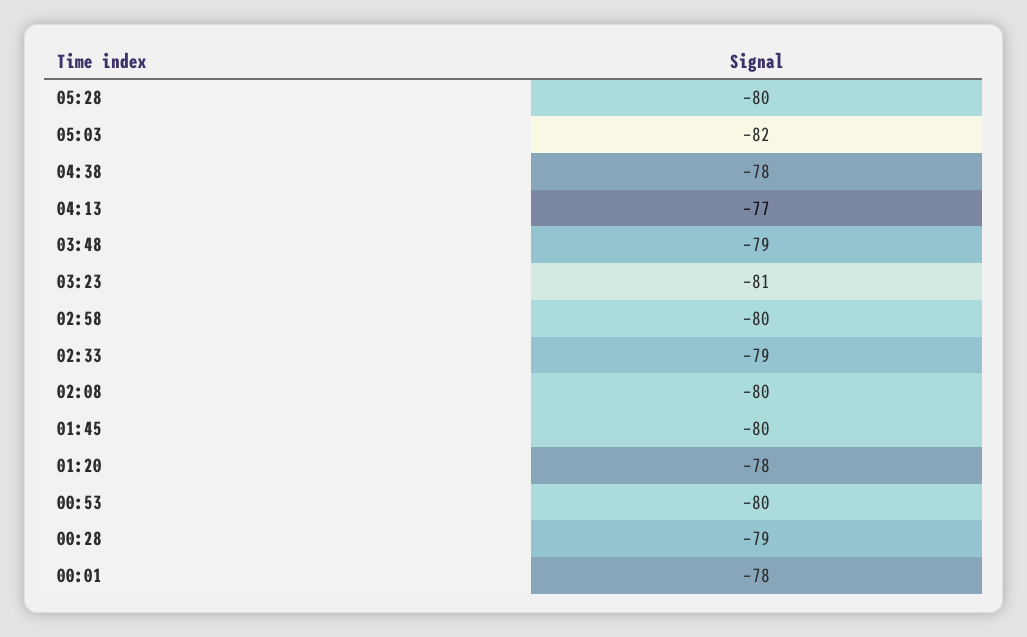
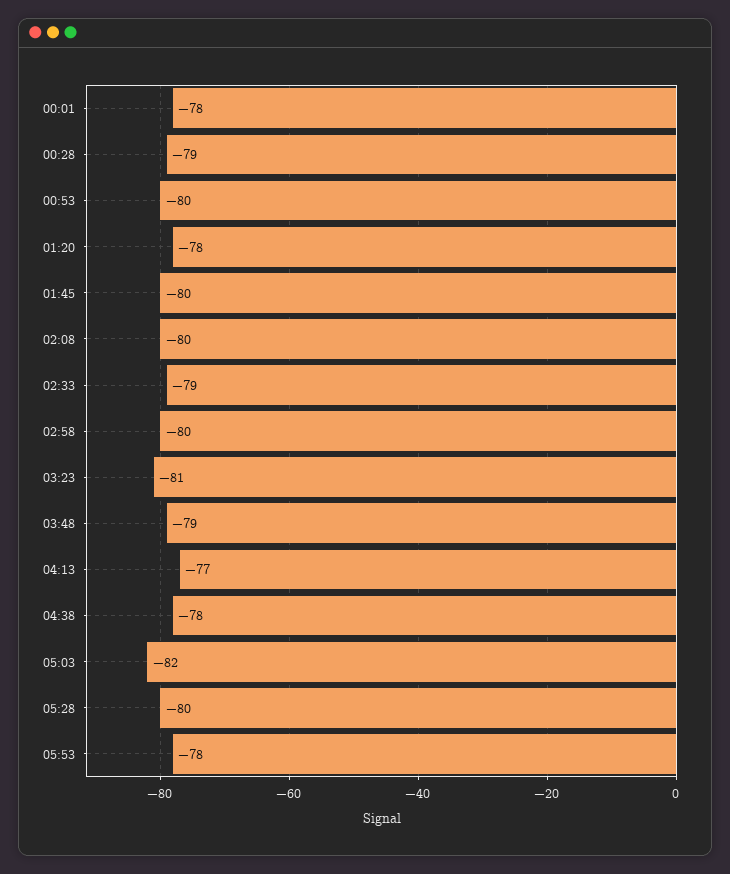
05:53: none -> -78

